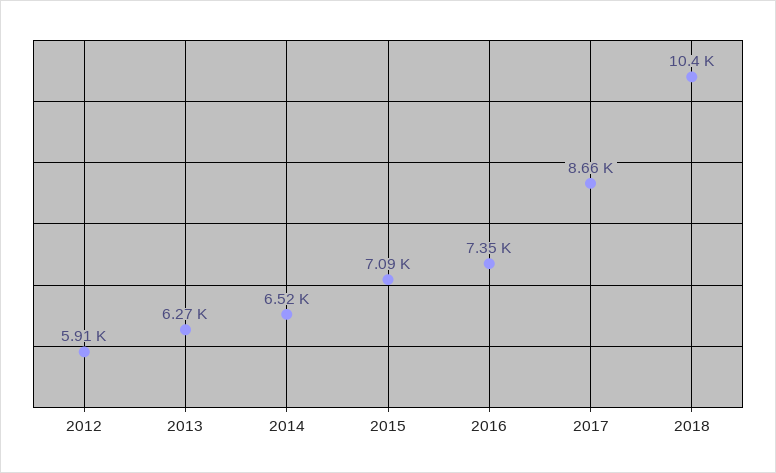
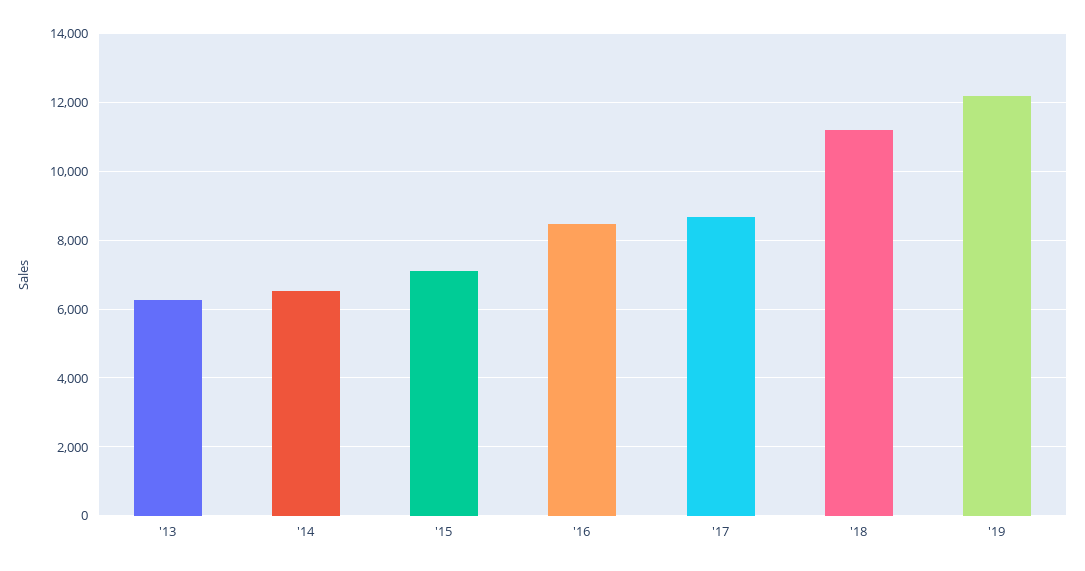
2012: 5910 -> none
2016: 7350 -> 8400
2018: 10400 -> 11200
'19: none -> 12200

